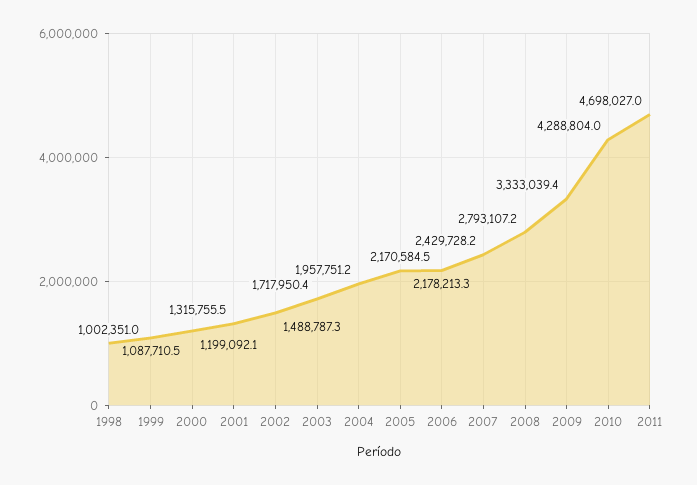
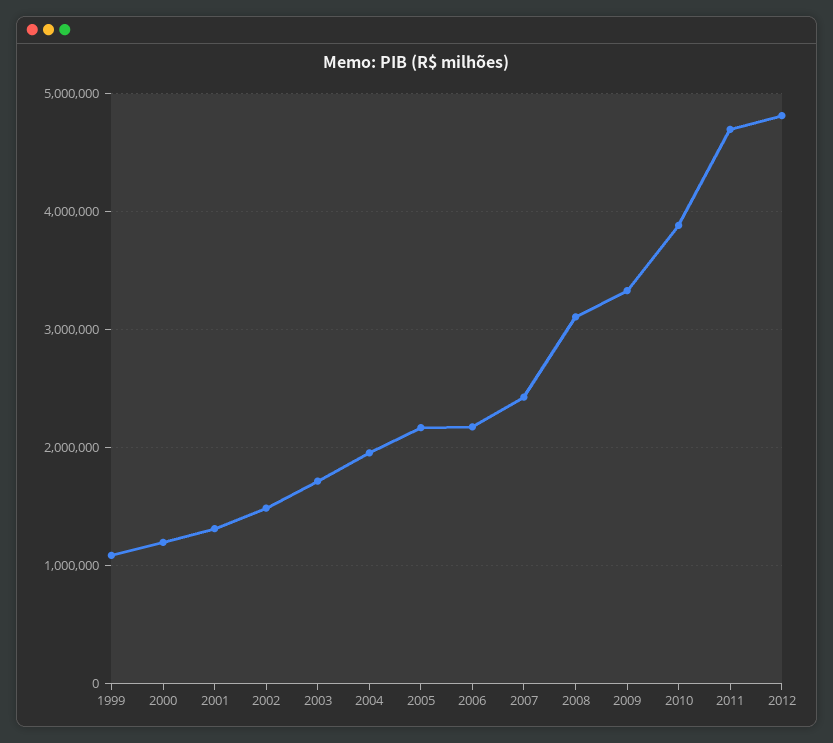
1998: 1002351 -> none
2008: 2793107.2 -> 3100000
2010: 4288804 -> 3900000
2012: none -> 4800000

